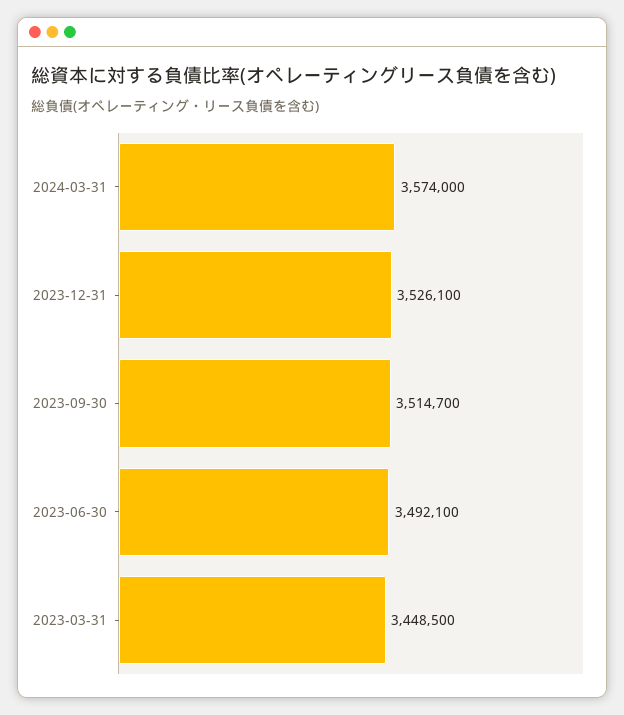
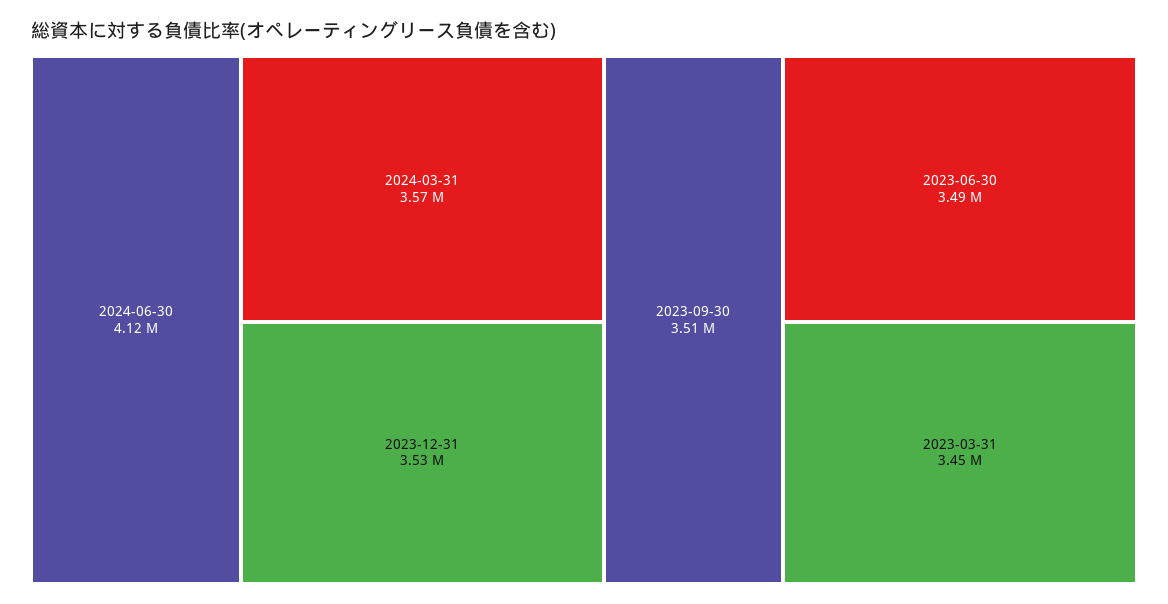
2024-06-30: none -> 4120000

